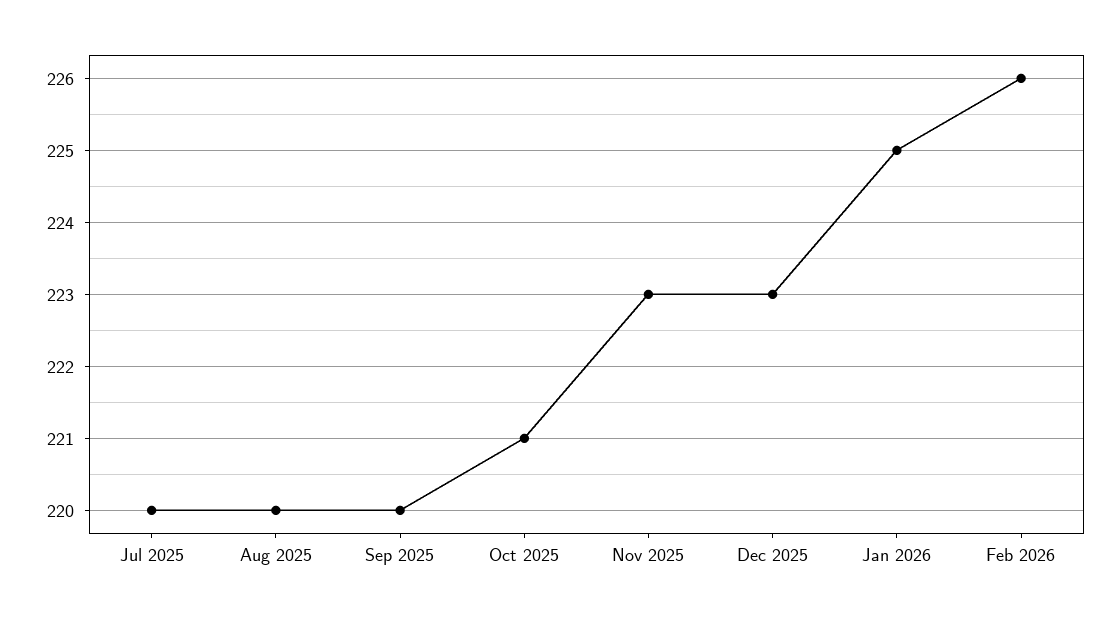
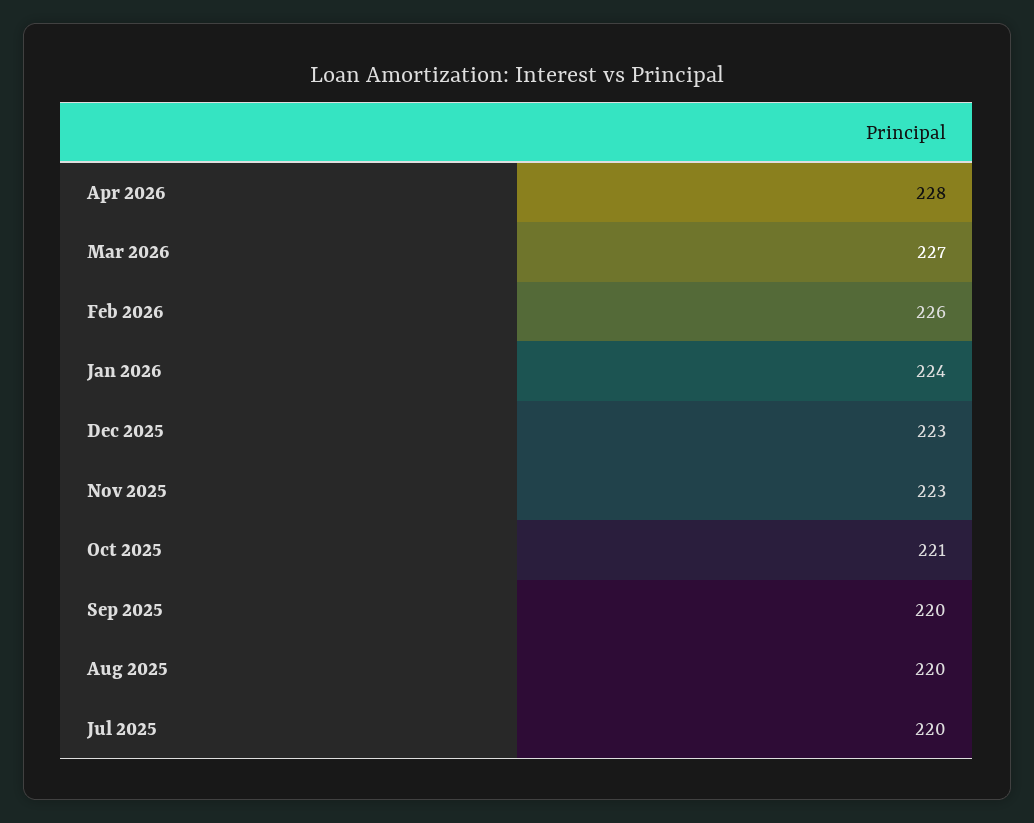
Jan 2026: 225 -> 224
Apr 2026: none -> 228
Mar 2026: none -> 227

